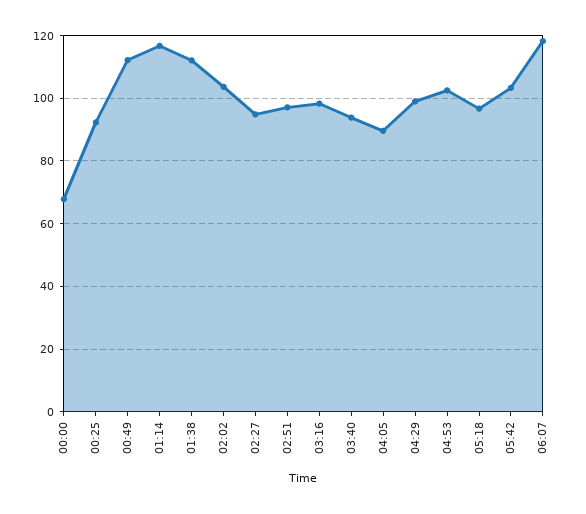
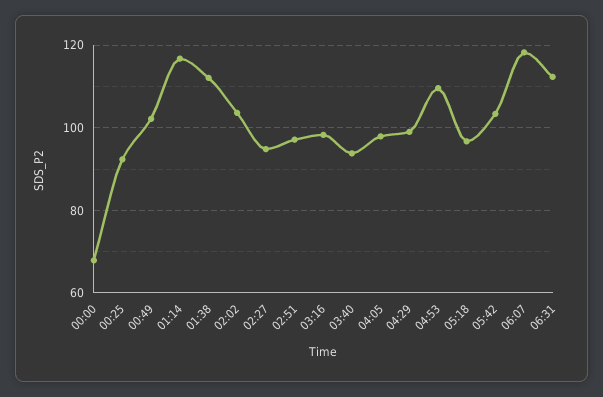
00:49: 112 -> 102
04:05: 90 -> 98
04:53: 102 -> 110
06:31: none -> 112

